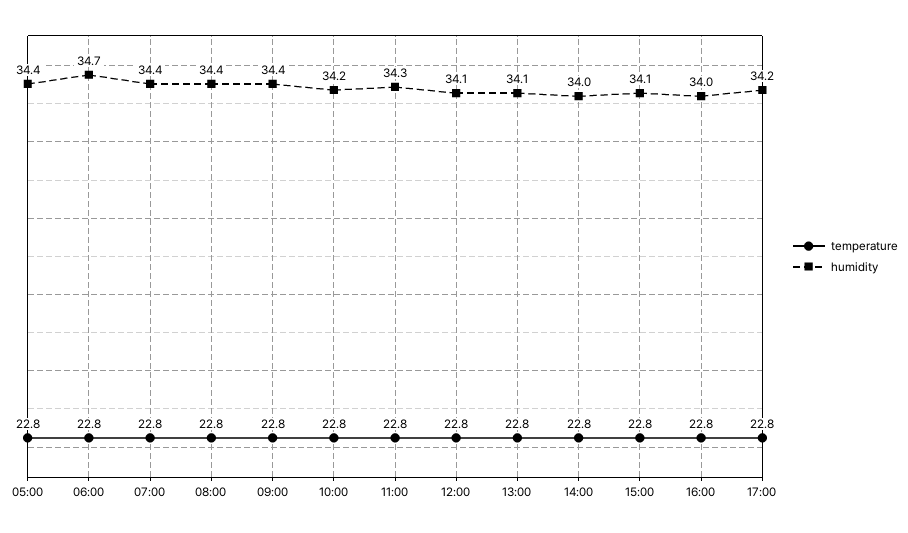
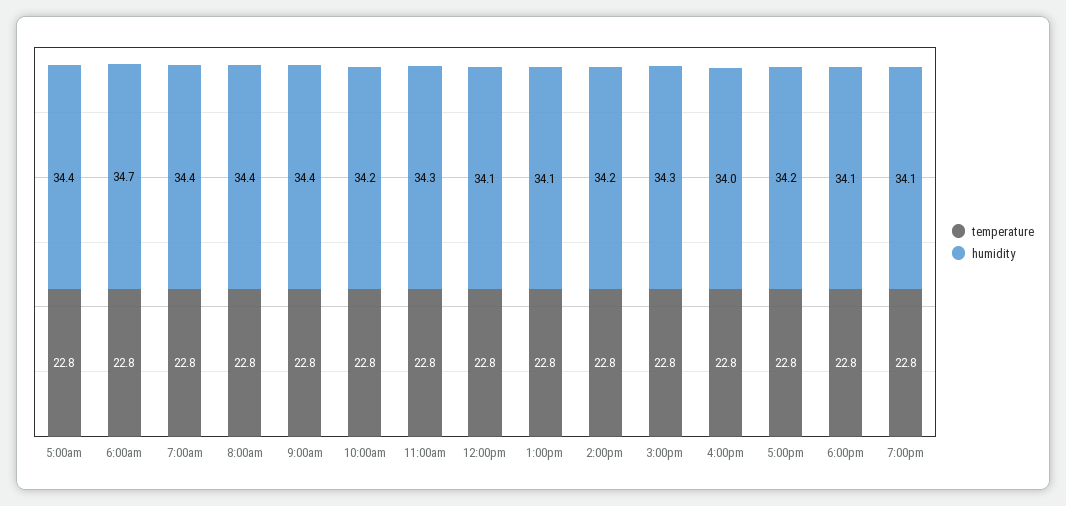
humidity, 14:00: 34 -> 34.2
humidity, 15:00: 34.1 -> 34.3
temperature, 6:00pm: none -> 22.8
humidity, 6:00pm: none -> 34.1
temperature, 7:00pm: none -> 22.8
humidity, 7:00pm: none -> 34.1

